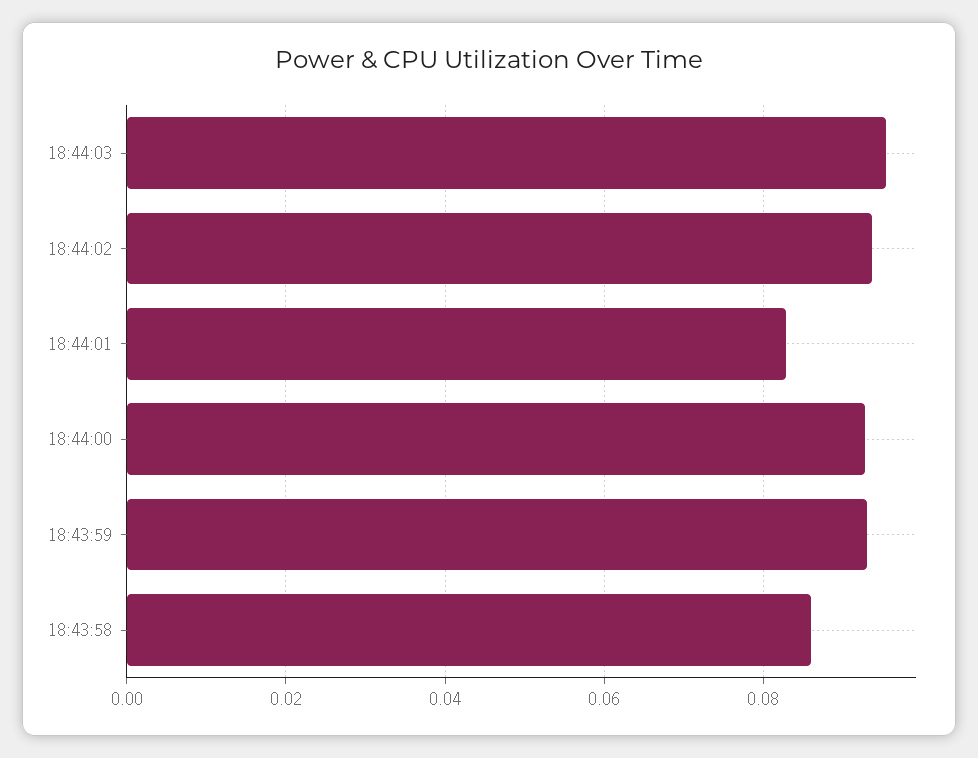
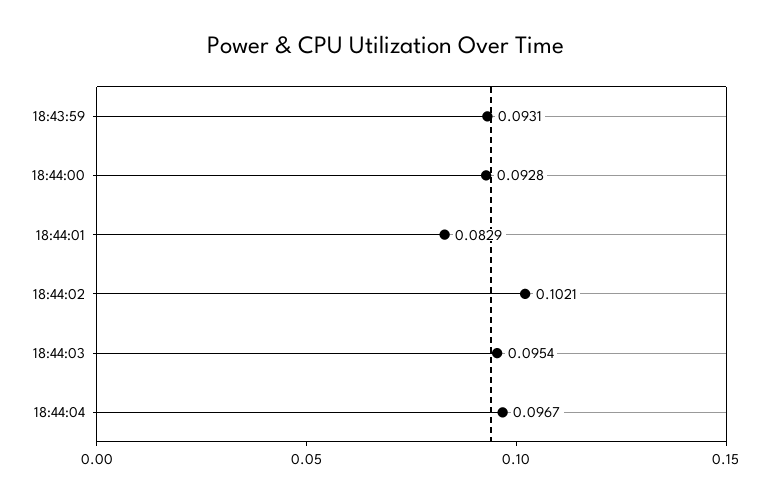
18:44:02: 0.094 -> 0.1021
18:43:58: 0.086 -> none
18:44:04: none -> 0.0967

